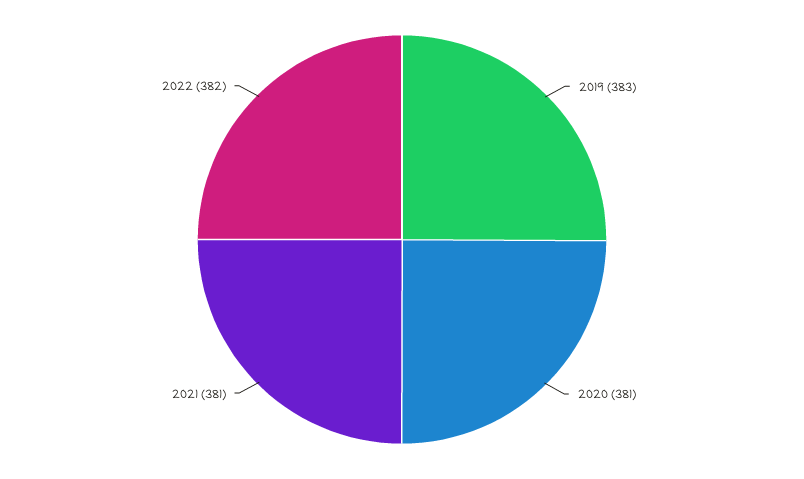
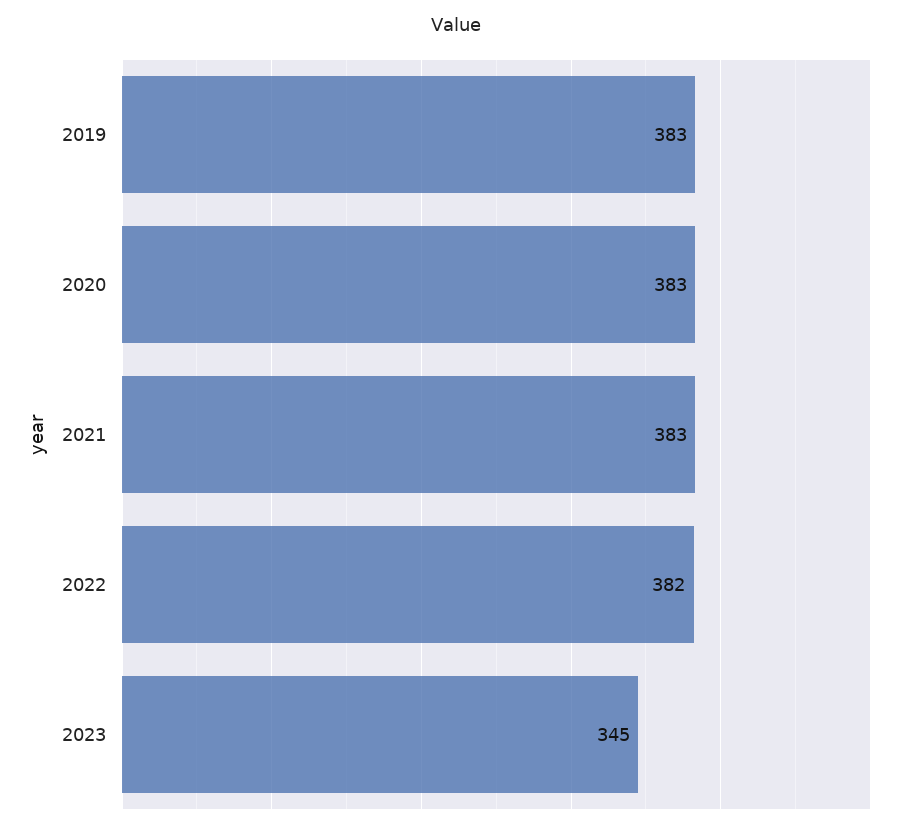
2020: 381 -> 383
2021: 381 -> 383
2023: none -> 345

